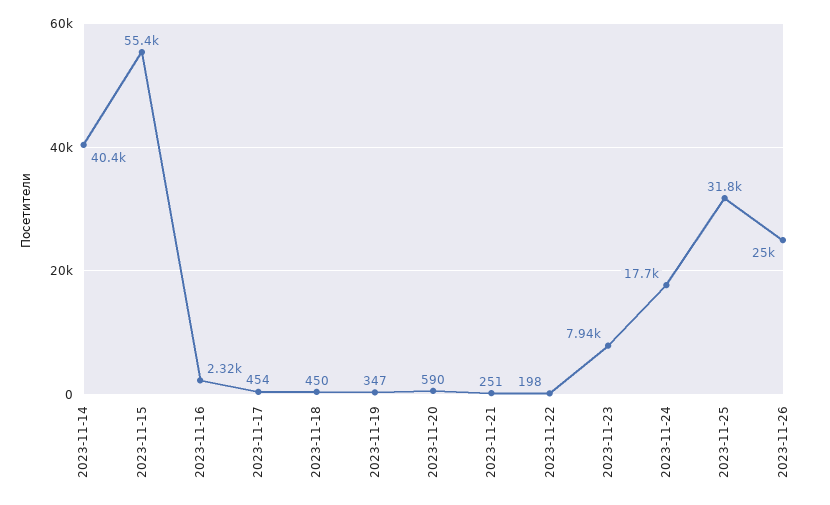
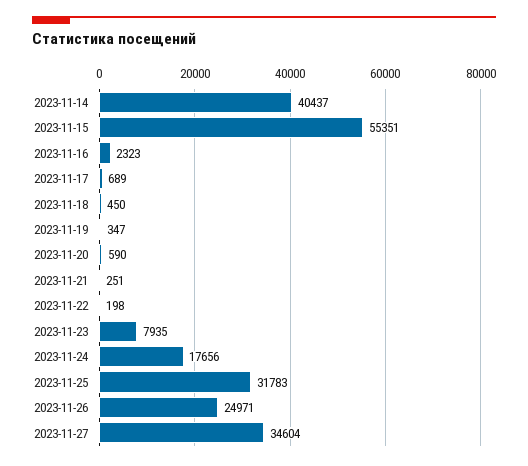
2023-11-17: 454 -> 689
2023-11-27: none -> 34604

